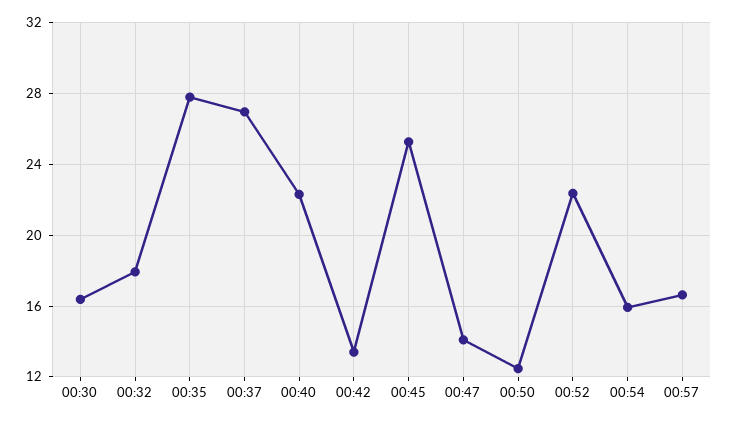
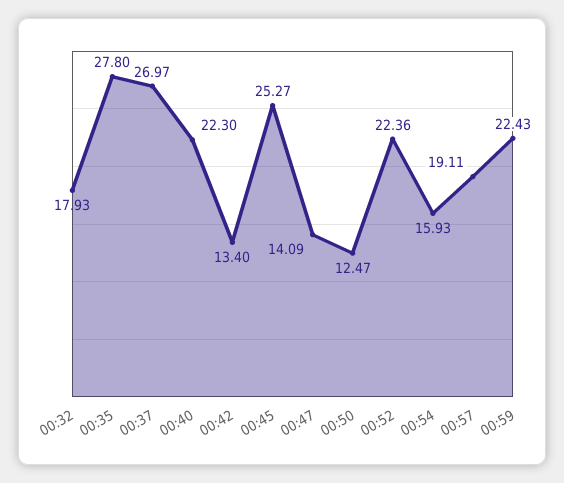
00:30: 16.5 -> none
00:57: 16.5 -> 19.11
00:59: none -> 22.43

